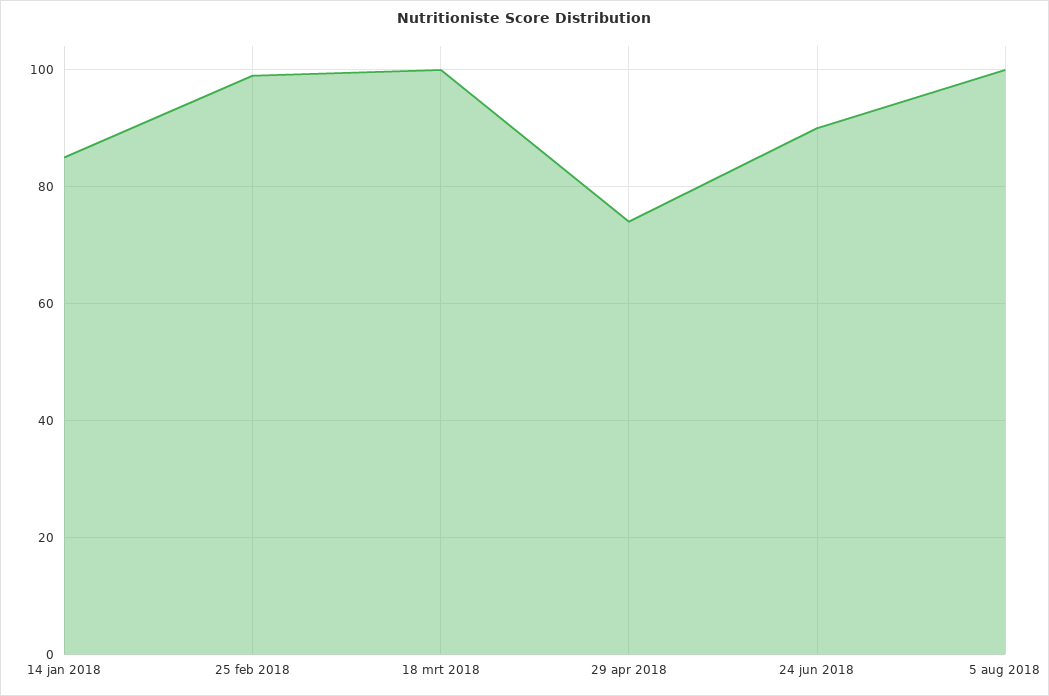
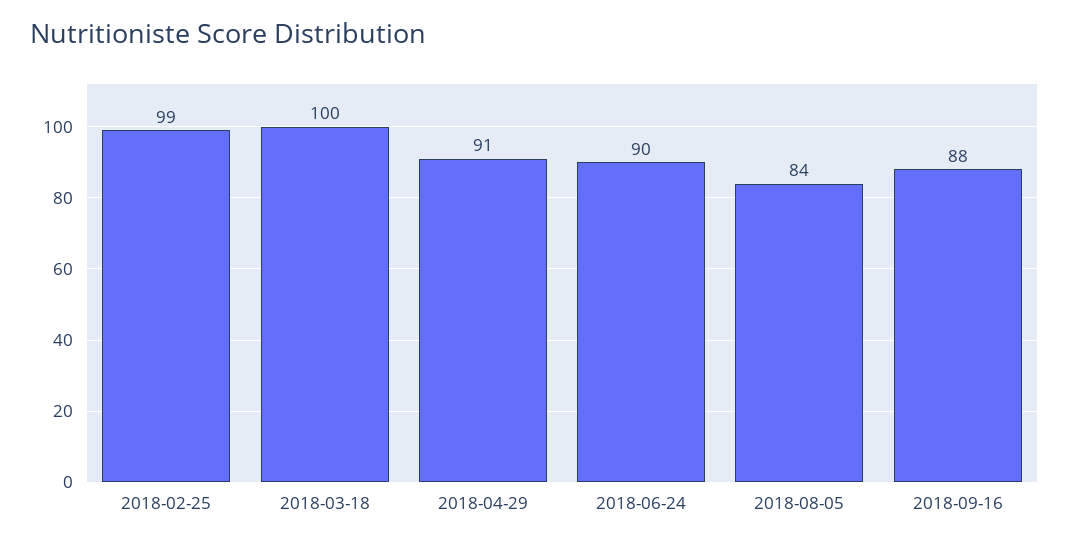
14 jan 2018: 85 -> none
29 apr 2018: 75 -> 91
5 aug 2018: 100 -> 84
2018-09-16: none -> 88

